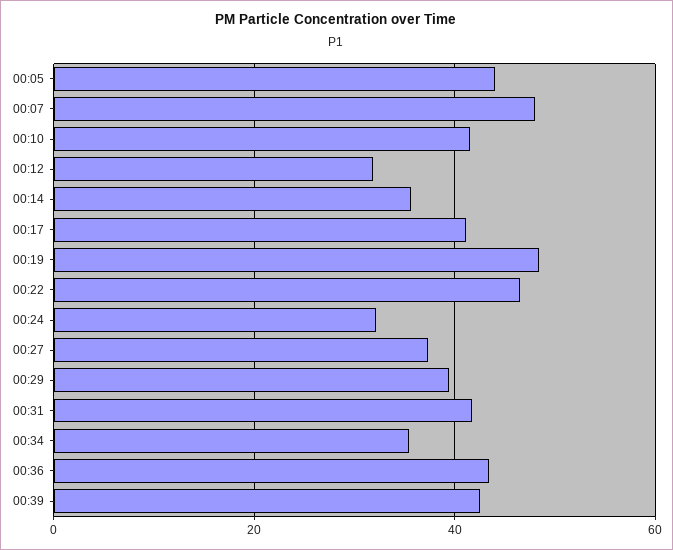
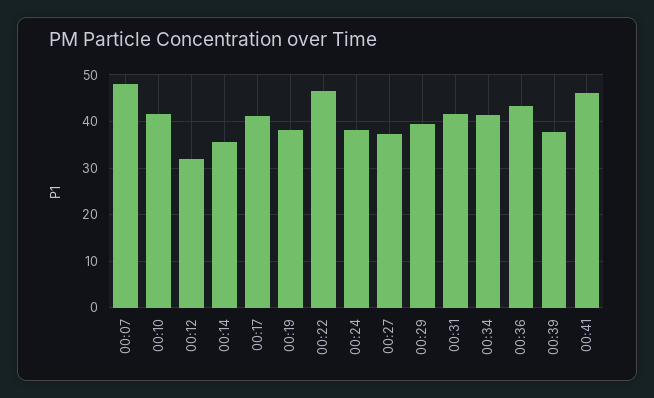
00:05: 44 -> none
00:19: 48 -> 38
00:24: 32 -> 38
00:34: 36 -> 42
00:39: 42 -> 38
00:41: none -> 46

